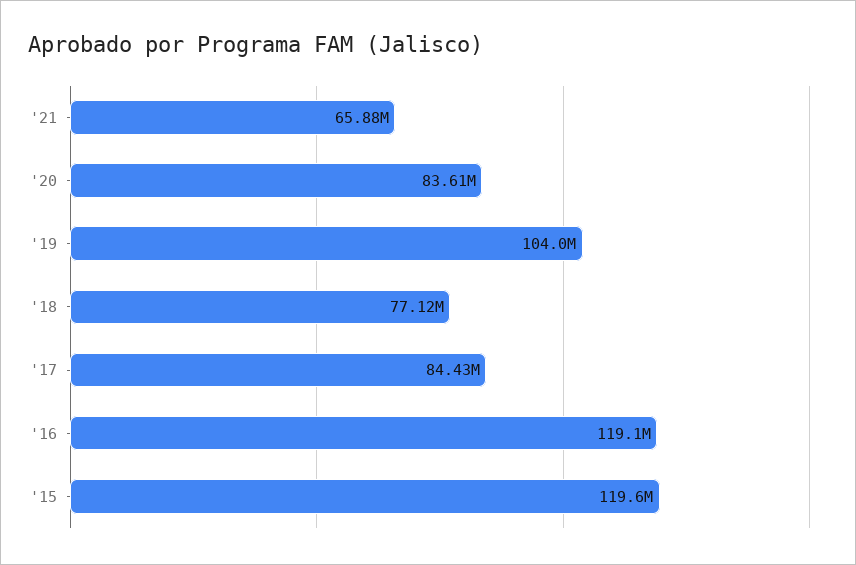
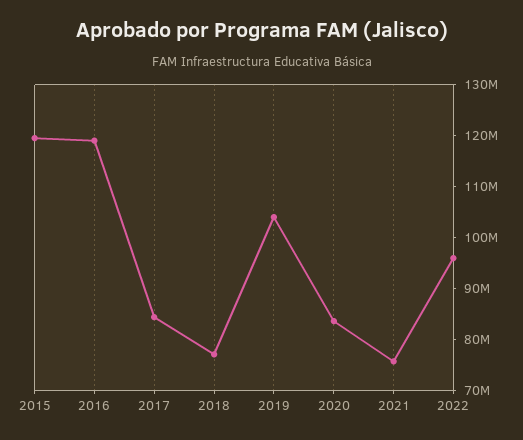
'21: 65880000 -> 76000000
2022: none -> 96000000

